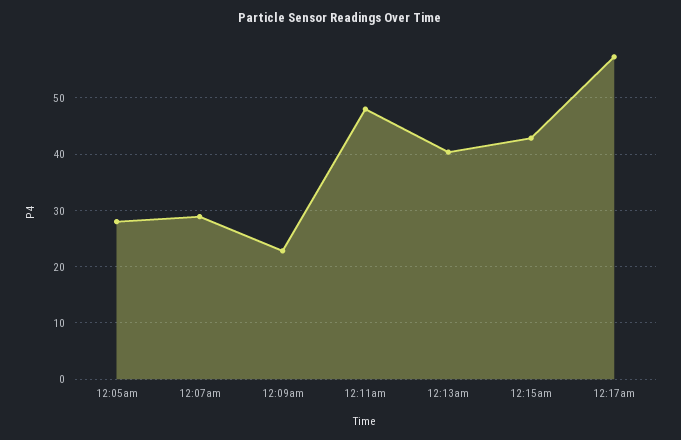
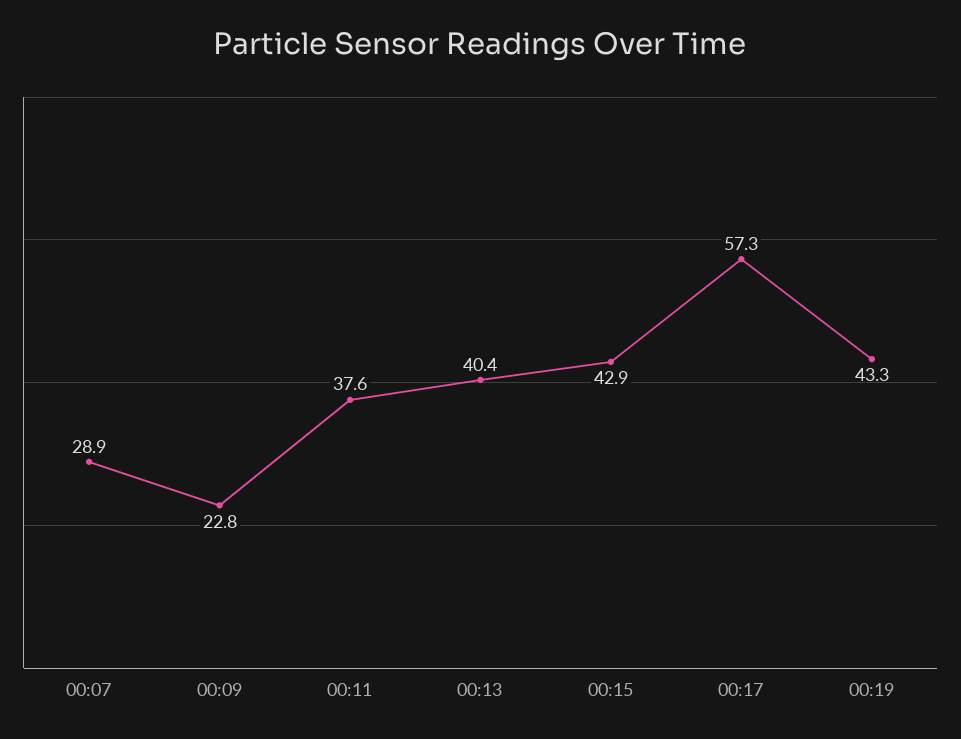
12:05am: 28 -> none
12:11am: 48 -> 37.6
00:19: none -> 43.3

